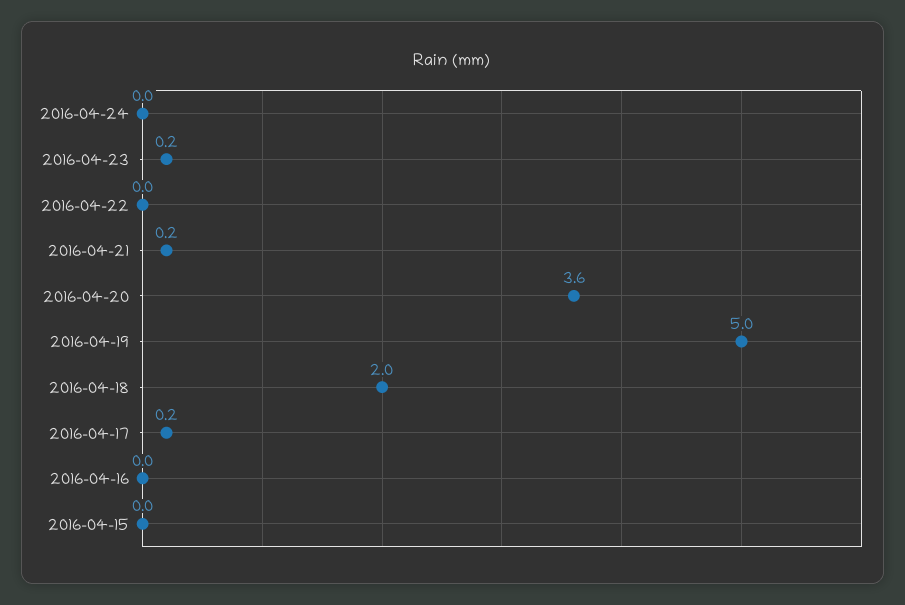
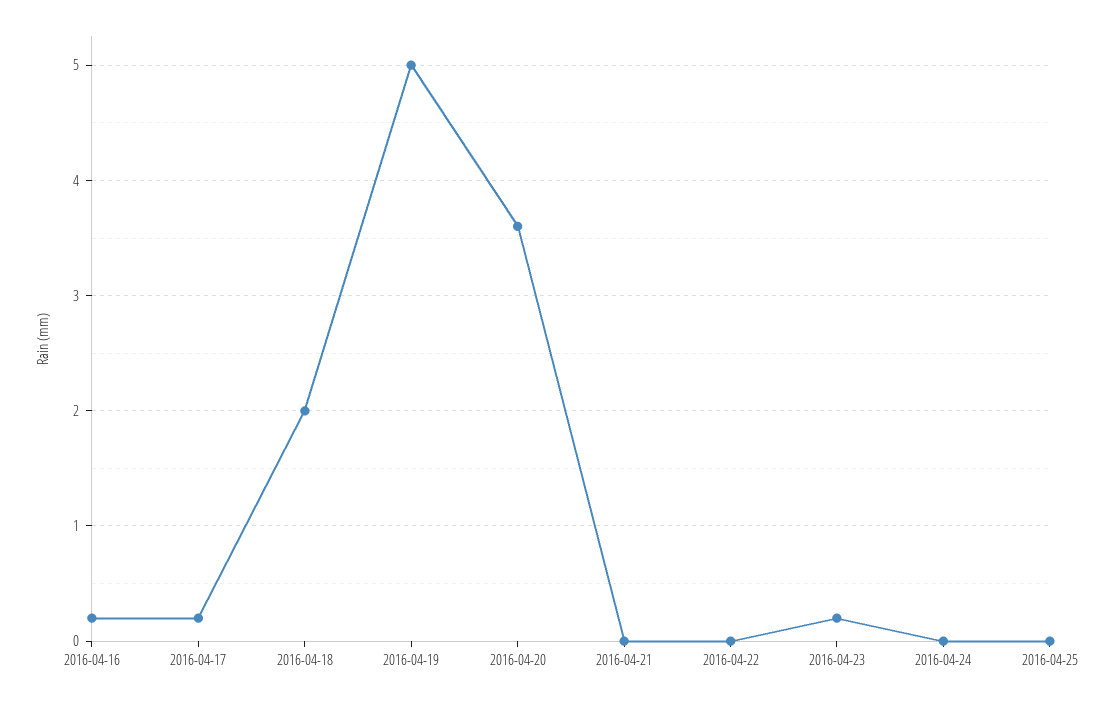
2016-04-21: 0.2 -> 0
2016-04-16: 0 -> 0.2
2016-04-15: 0 -> none
2016-04-25: none -> 0

